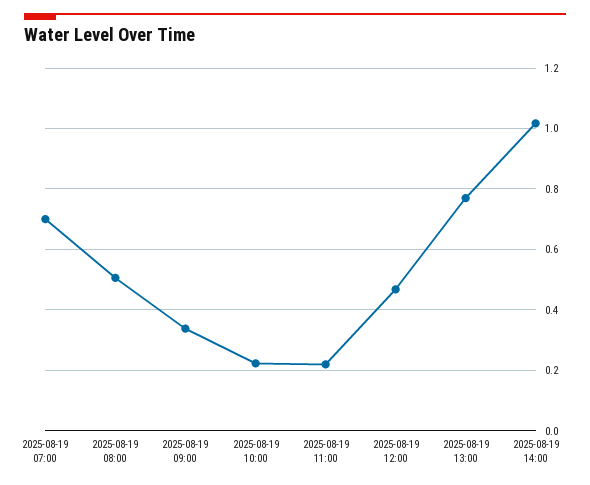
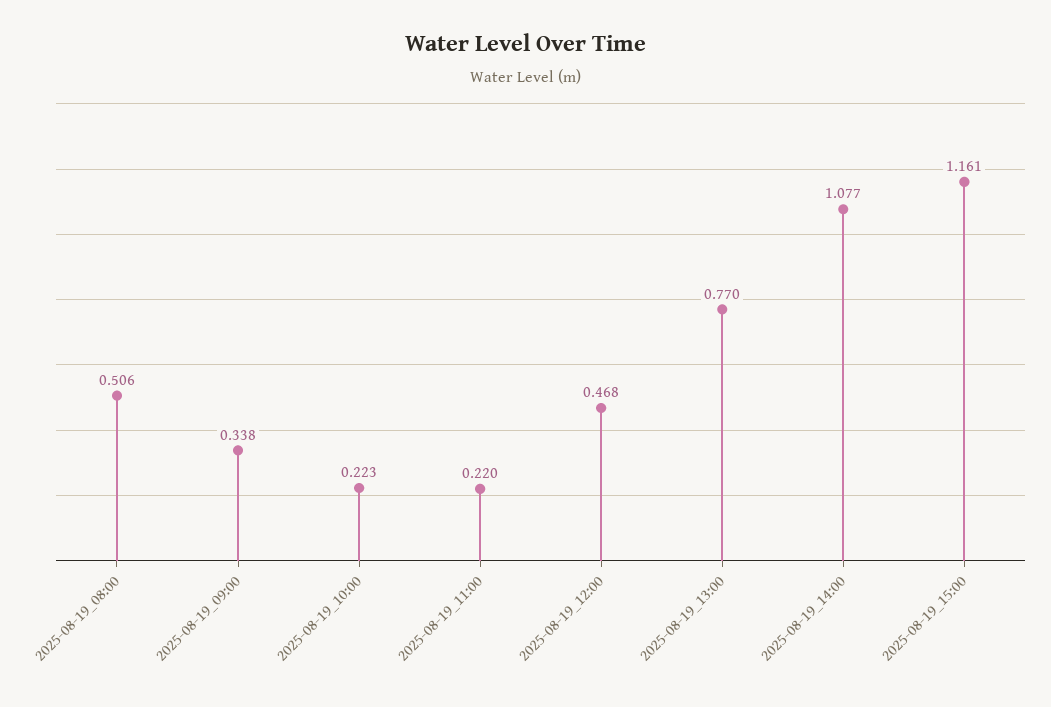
2025-08-19 07:00: 0.7 -> none
2025-08-19 14:00: 1.02 -> 1.077
2025-08-19_15:00: none -> 1.161

